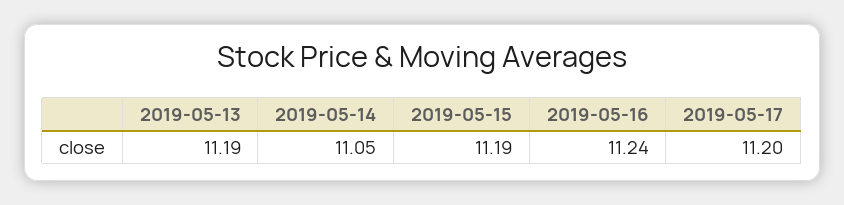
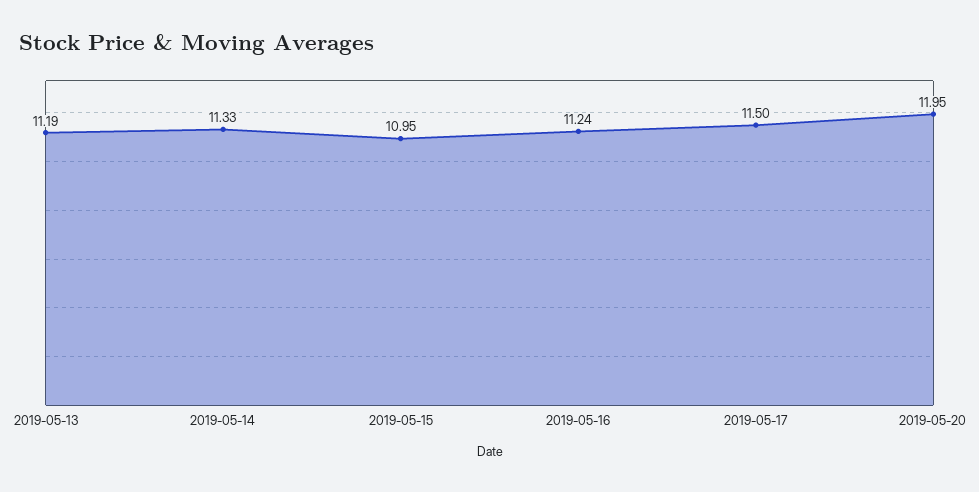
2019-05-14: 11.05 -> 11.33
2019-05-15: 11.19 -> 10.95
2019-05-17: 11.2 -> 11.5
2019-05-20: none -> 11.95

